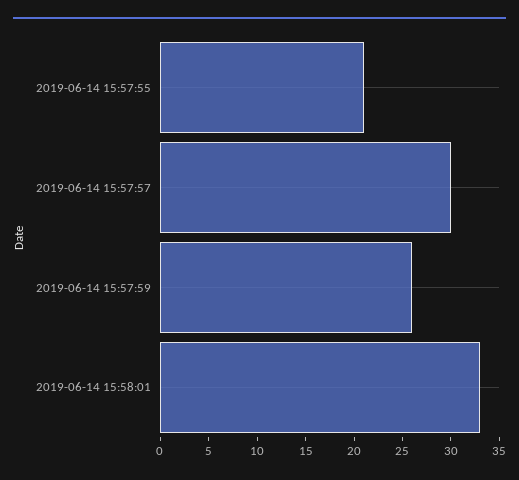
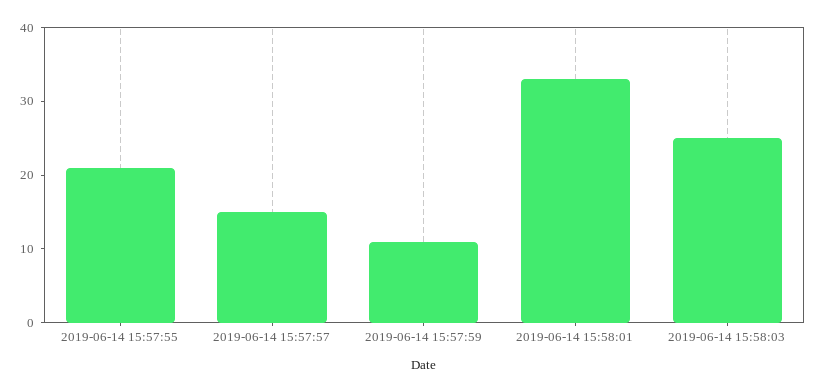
2019-06-14 15:57:57: 30 -> 15
2019-06-14 15:57:59: 26 -> 10
2019-06-14 15:58:03: none -> 25

